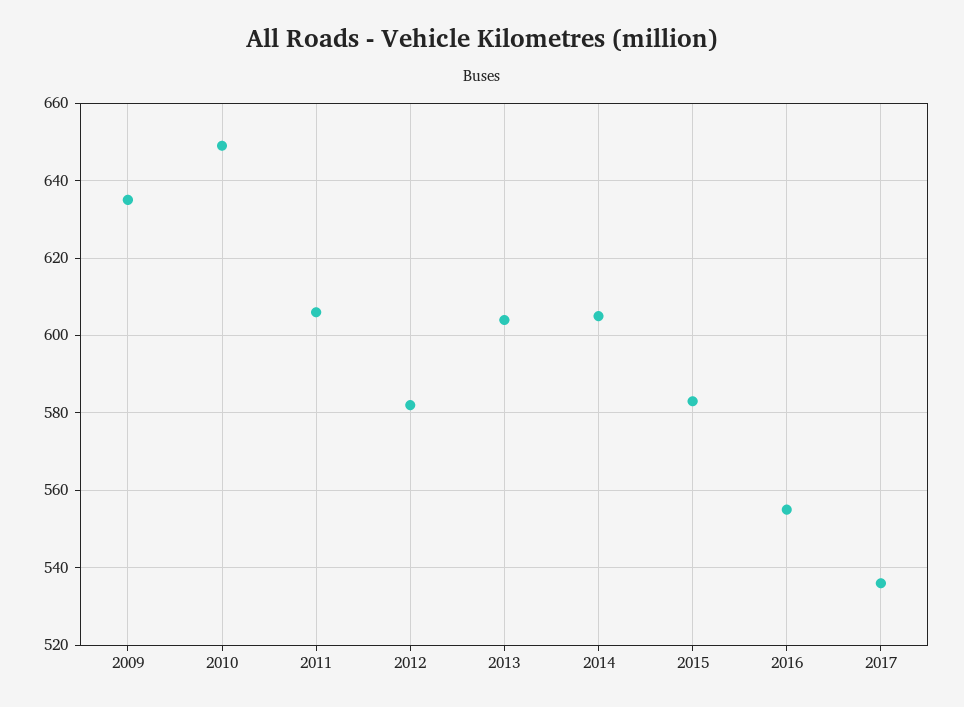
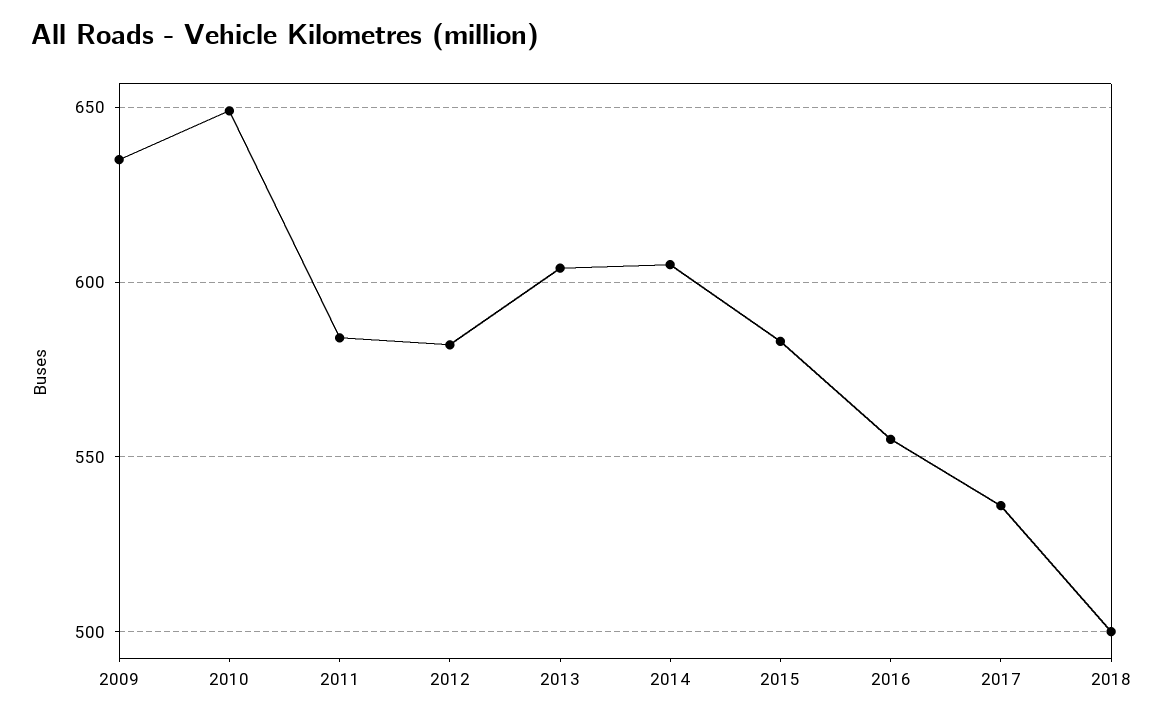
2011: 605 -> 585
2018: none -> 500

